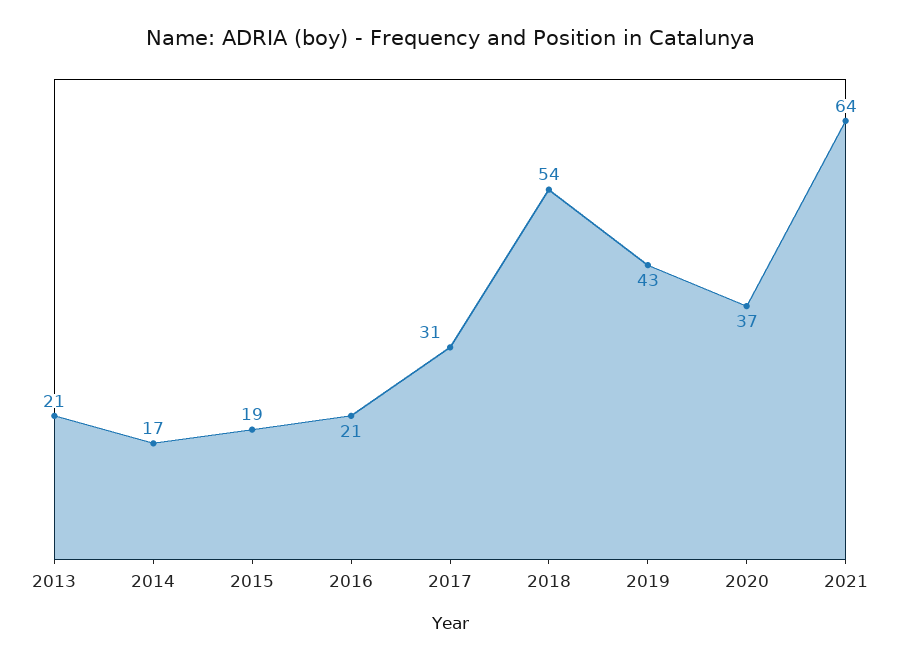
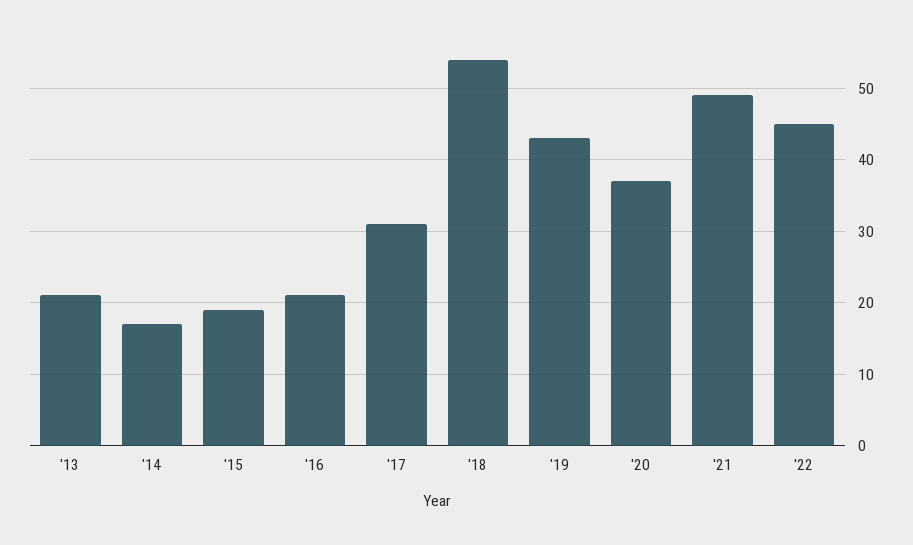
2021: 64 -> 49
'22: none -> 45

